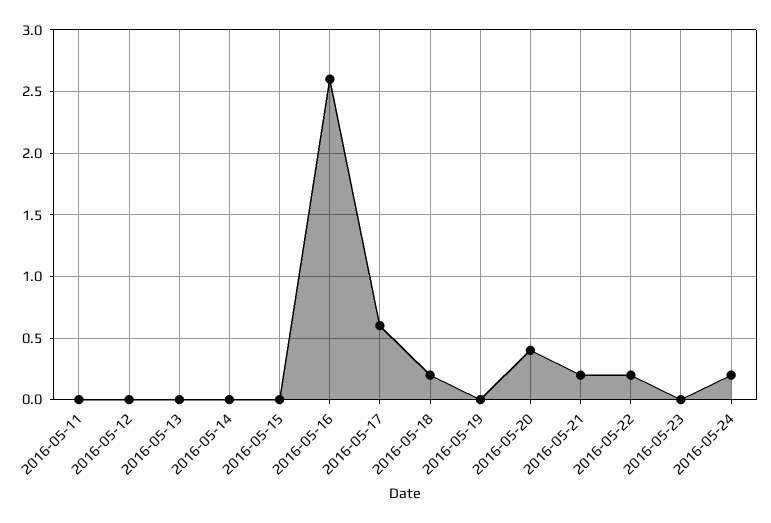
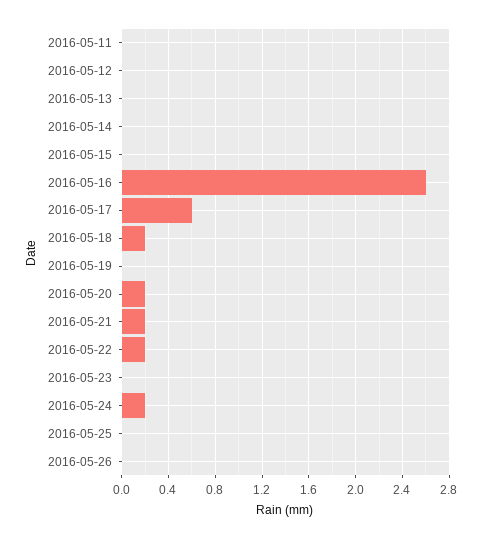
2016-05-20: 0.4 -> 0.2
2016-05-25: none -> 0
2016-05-26: none -> 0

